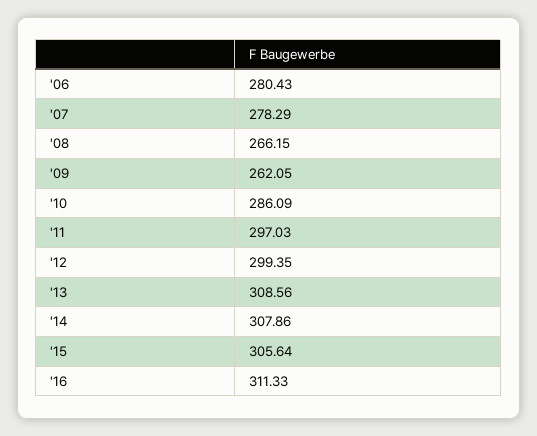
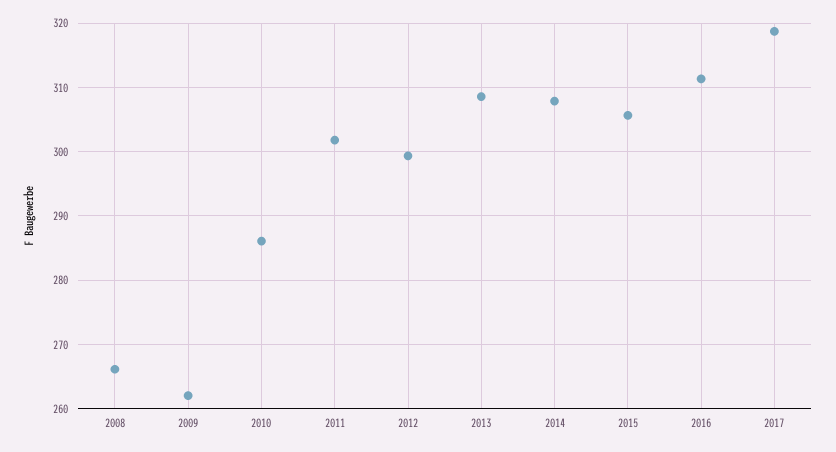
'06: 280.43 -> none
'07: 278.29 -> none
'11: 297.03 -> 302
2017: none -> 319

